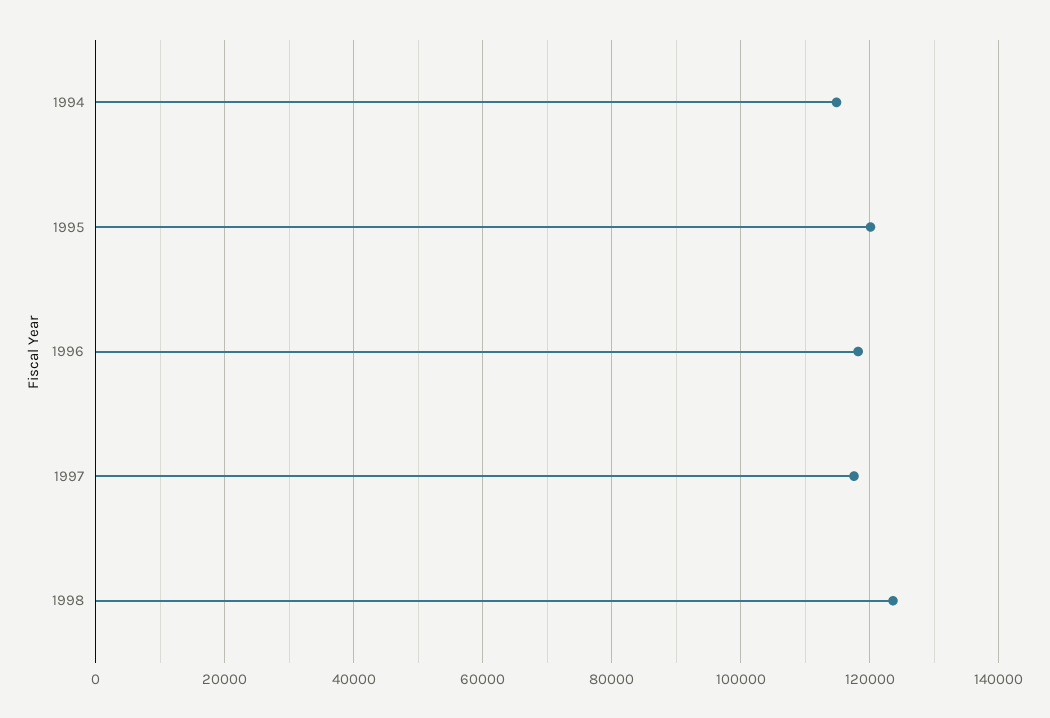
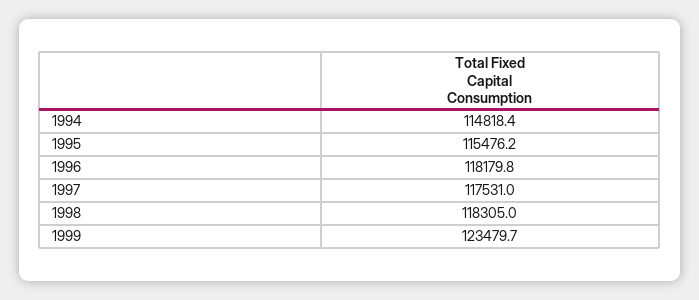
1995: 120000 -> 115476.2
1998: 124000 -> 118305
1999: none -> 123479.7

